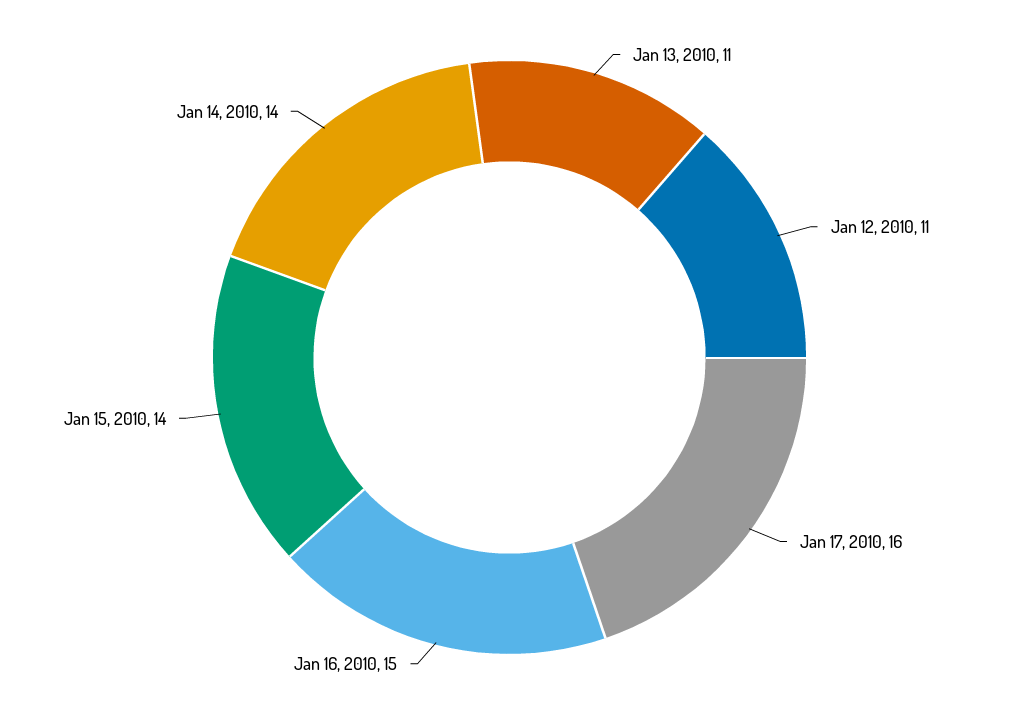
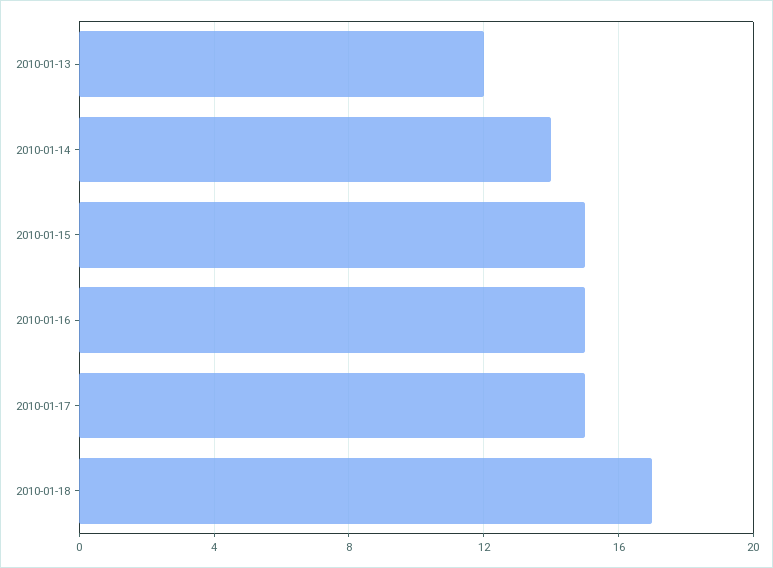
Jan 13, 2010: 11 -> 12
Jan 12, 2010: 11 -> none
Jan 17, 2010: 16 -> 15
Jan 15, 2010: 14 -> 15
2010-01-18: none -> 17

